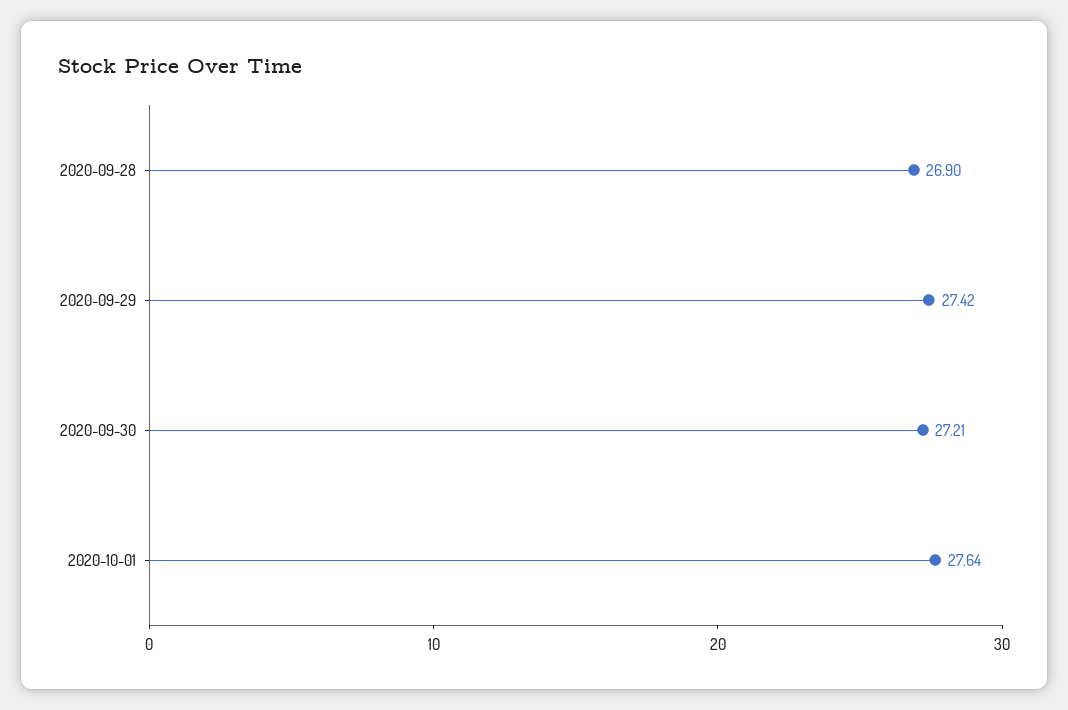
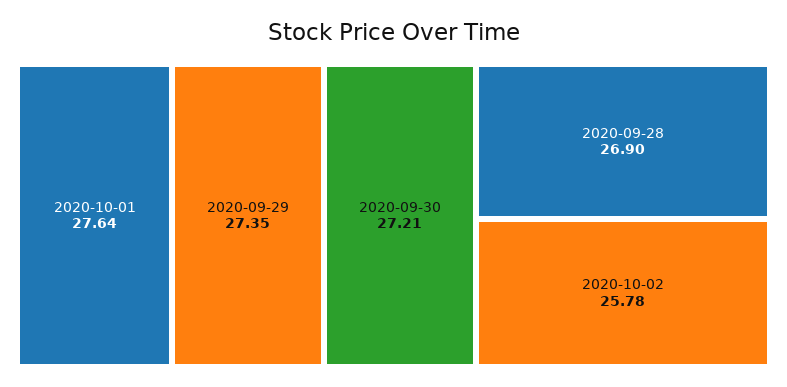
2020-09-29: 27.42 -> 27.35
2020-10-02: none -> 25.78

